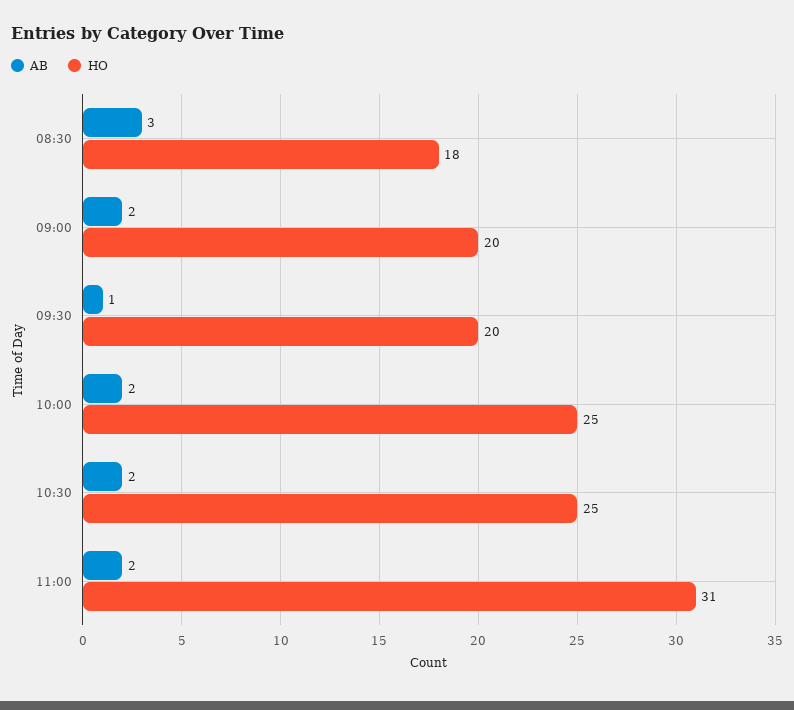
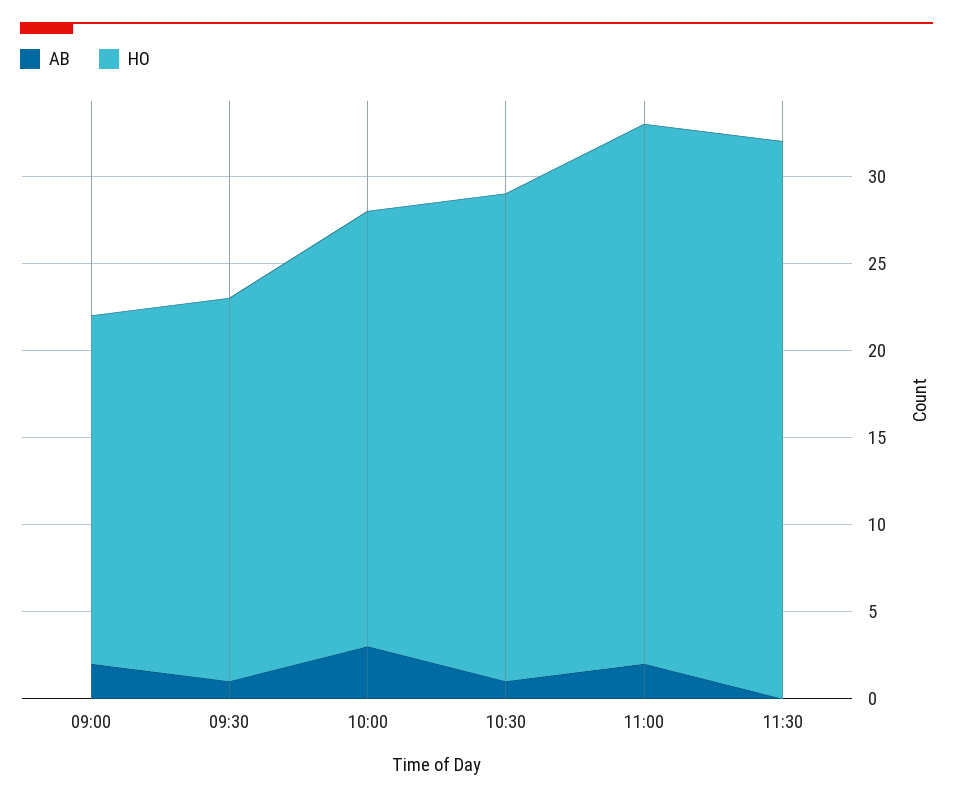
AB, 08:30: 3 -> none
HO, 08:30: 18 -> none
HO, 09:30: 20 -> 22
AB, 10:00: 2 -> 3
AB, 10:30: 2 -> 1
HO, 10:30: 25 -> 28
AB, 11:30: none -> 0
HO, 11:30: none -> 32

